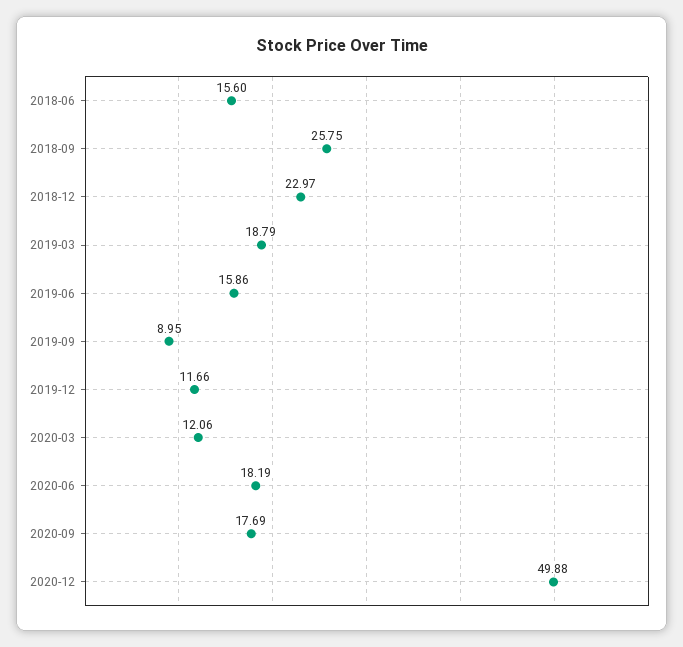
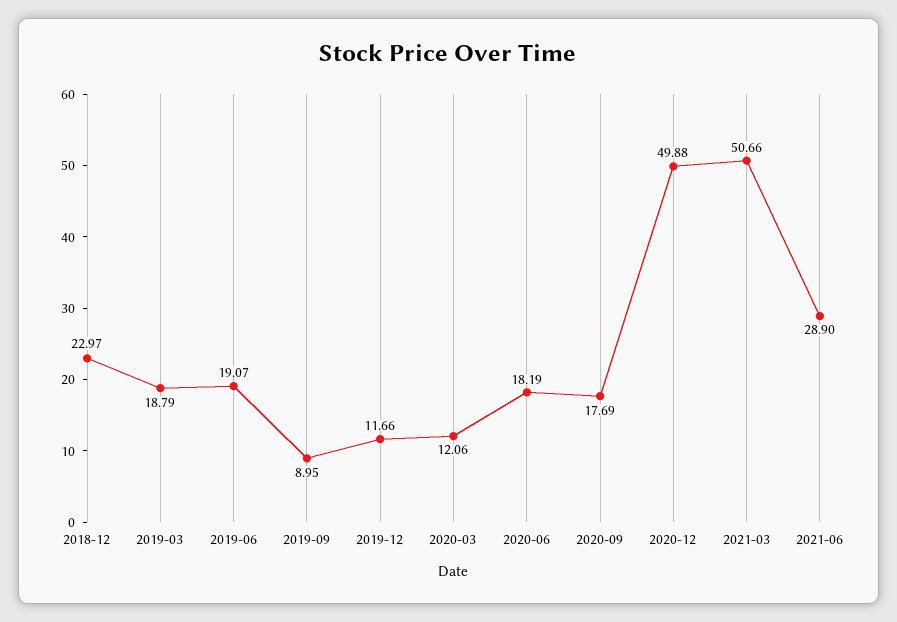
2018-06: 15.6 -> none
2018-09: 25.75 -> none
2019-06: 15.86 -> 19.07
2021-03: none -> 50.66
2021-06: none -> 28.9

